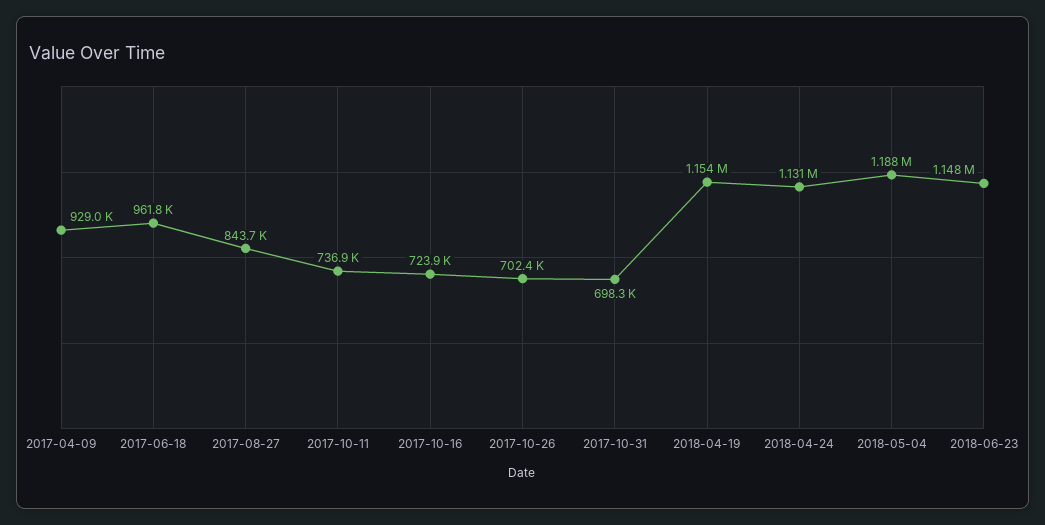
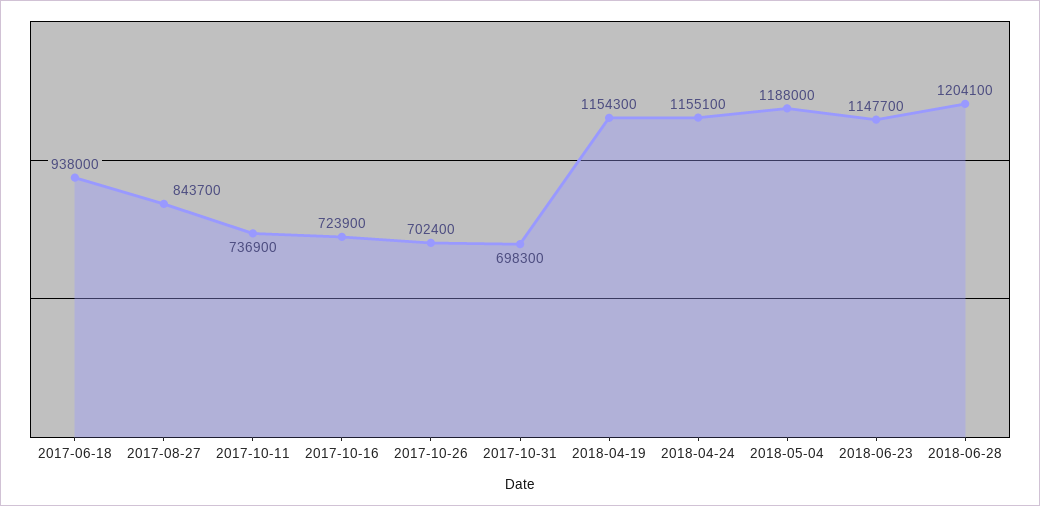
2017-04-09: 929000 -> none
2017-06-18: 961800 -> 938000
2018-04-24: 1131000 -> 1155100
2018-06-28: none -> 1204100

